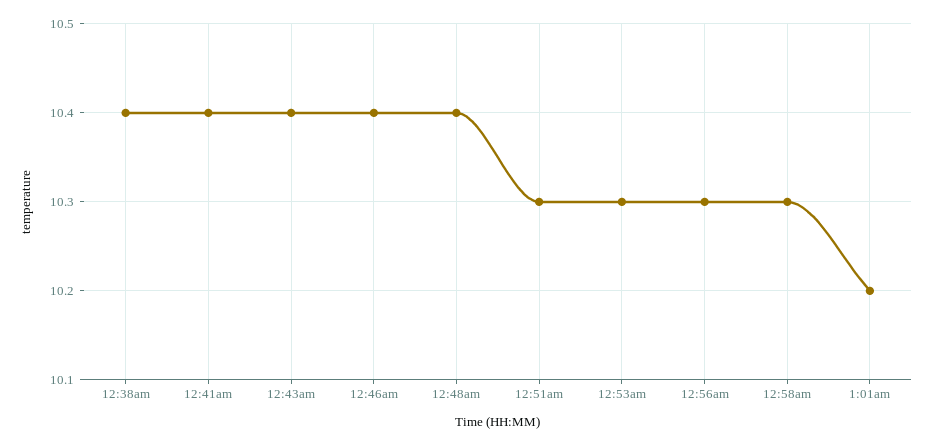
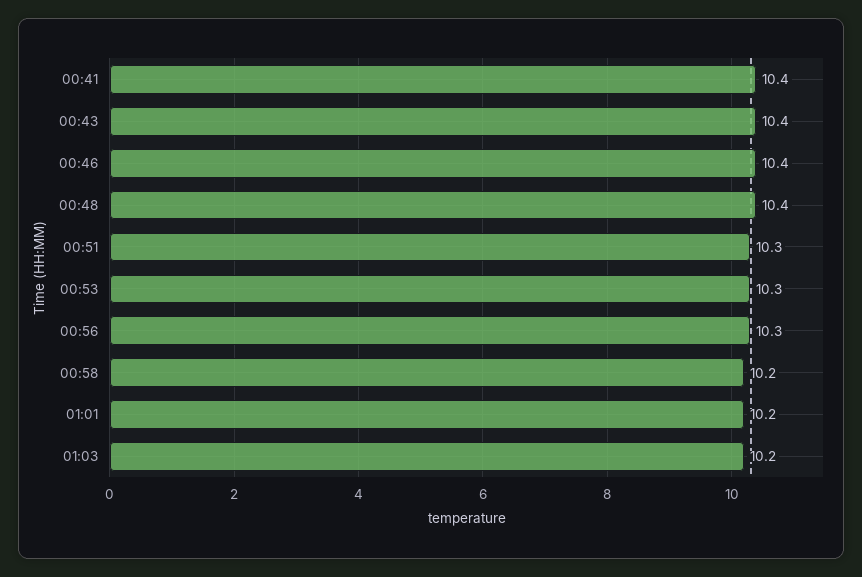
12:38am: 10.4 -> none
12:58am: 10.3 -> 10.2
01:03: none -> 10.2

